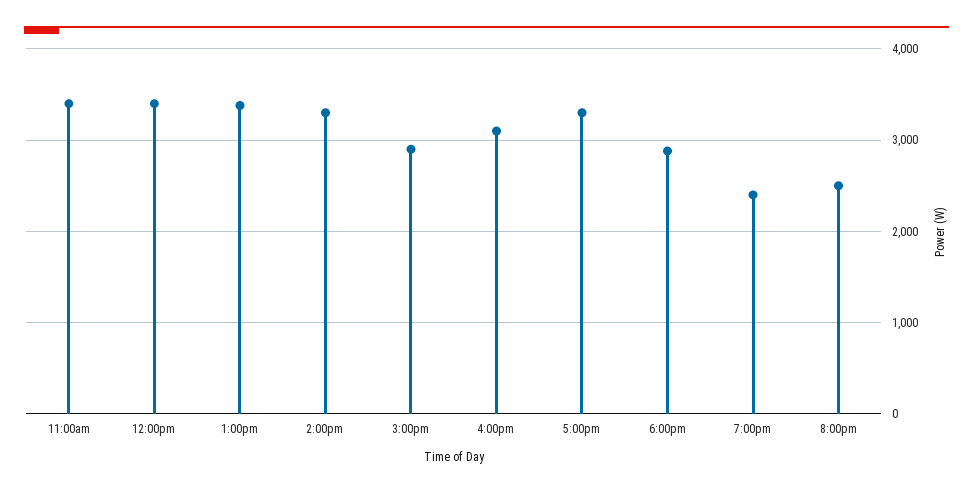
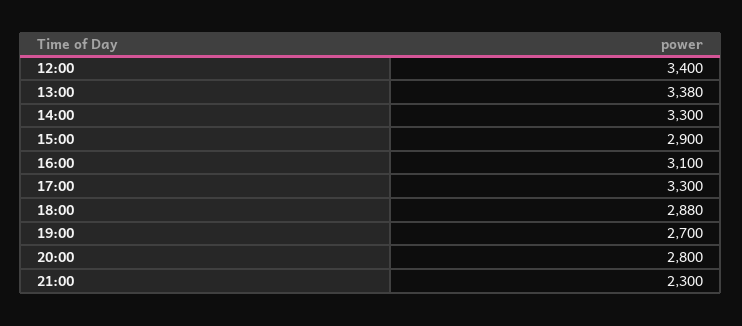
11:00am: 3400 -> none
7:00pm: 2400 -> 2700
8:00pm: 2500 -> 2800
21:00: none -> 2300

